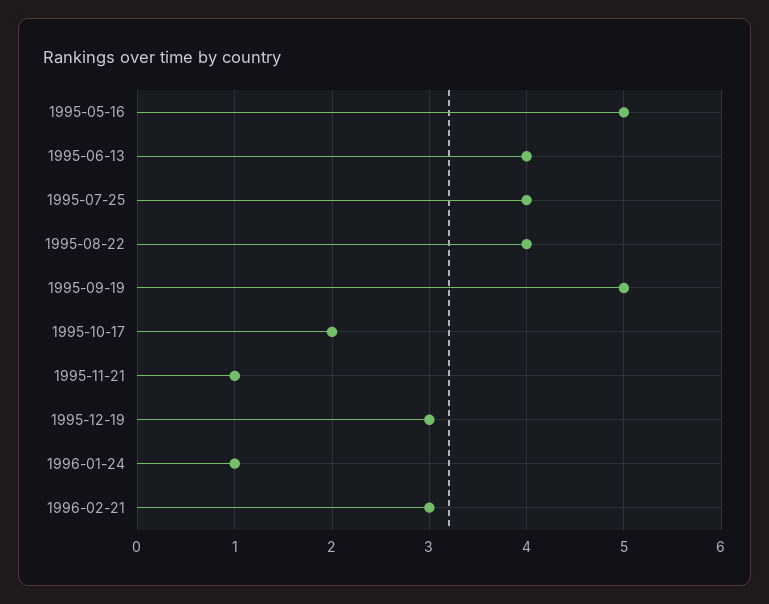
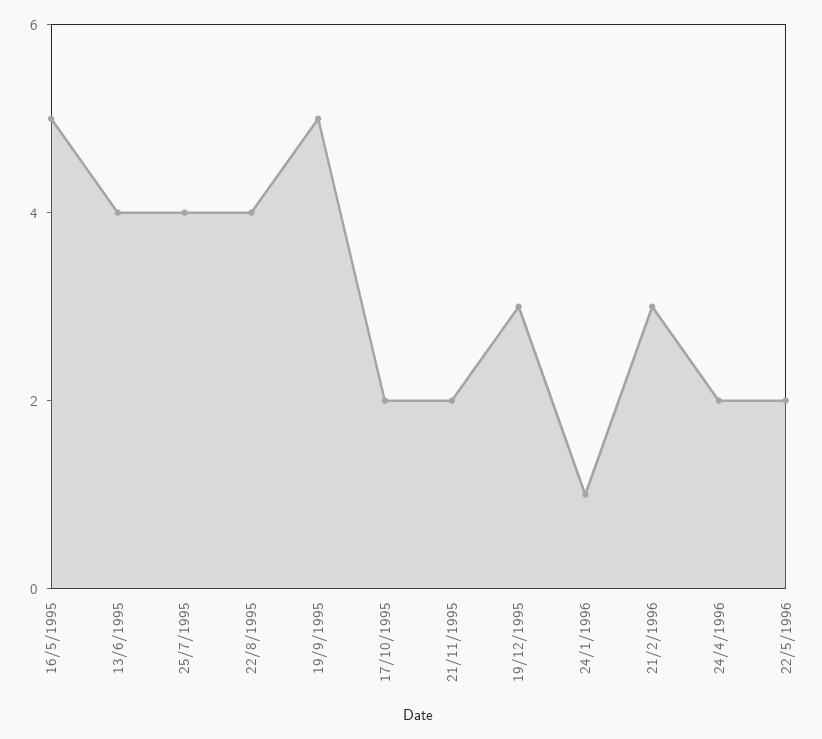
1995-11-21: 1 -> 2
24/4/1996: none -> 2
22/5/1996: none -> 2

